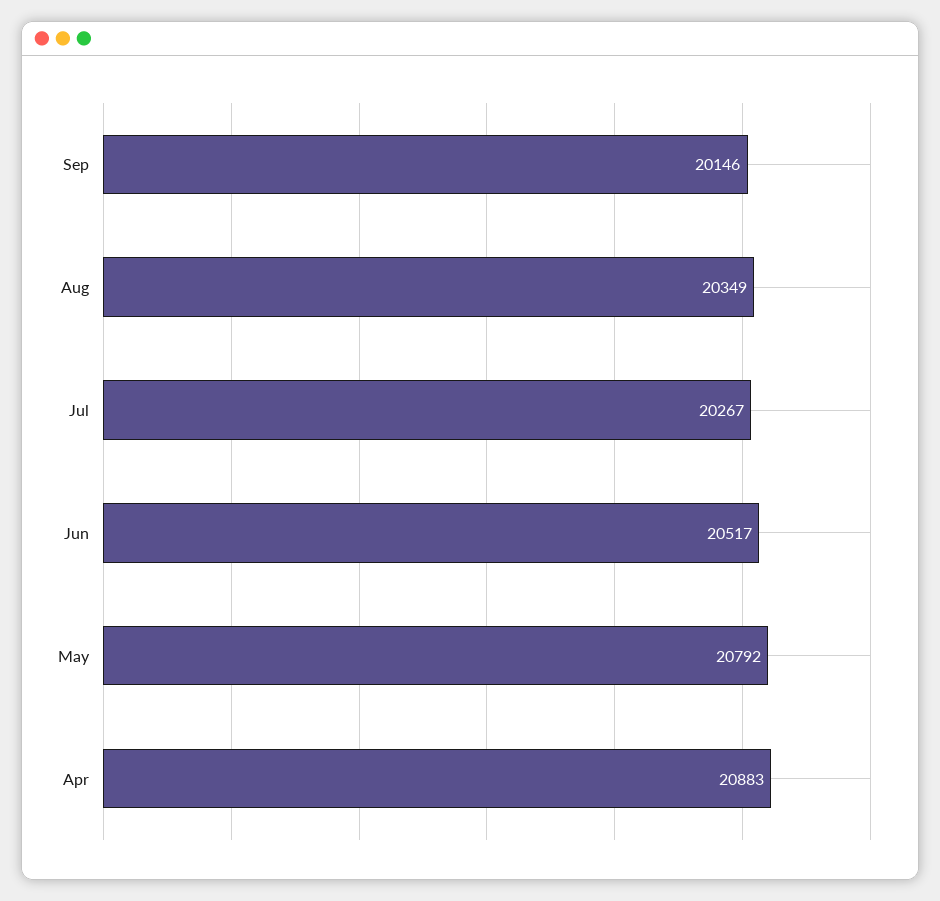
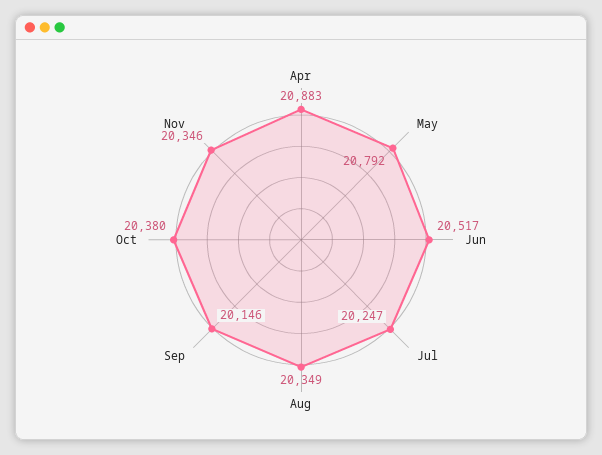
Jul: 20267 -> 20247
Oct: none -> 20380
Nov: none -> 20346

